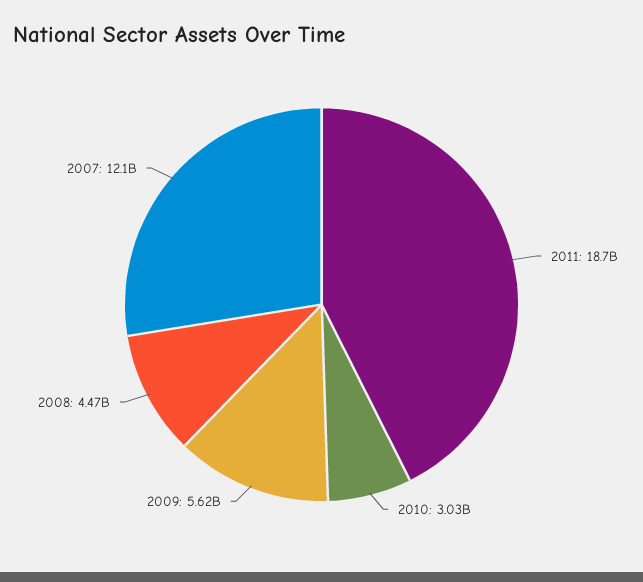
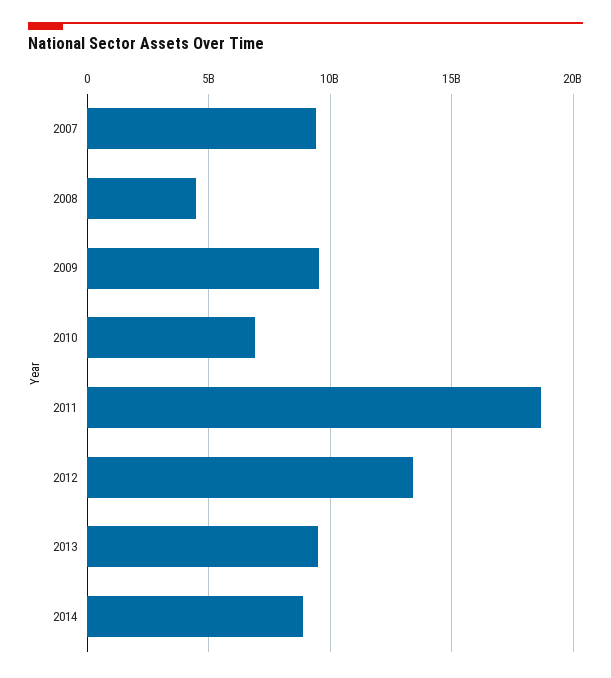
2010: 3030000000 -> 7000000000
2009: 5620000000 -> 9500000000
2007: 12100000000 -> 9500000000
2012: none -> 13500000000
2013: none -> 9500000000
2014: none -> 9000000000

